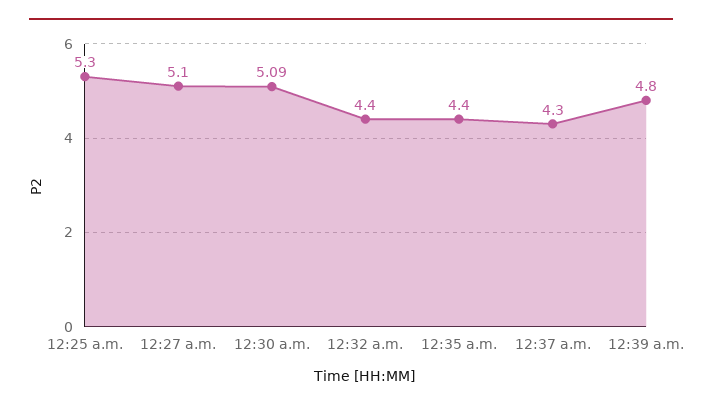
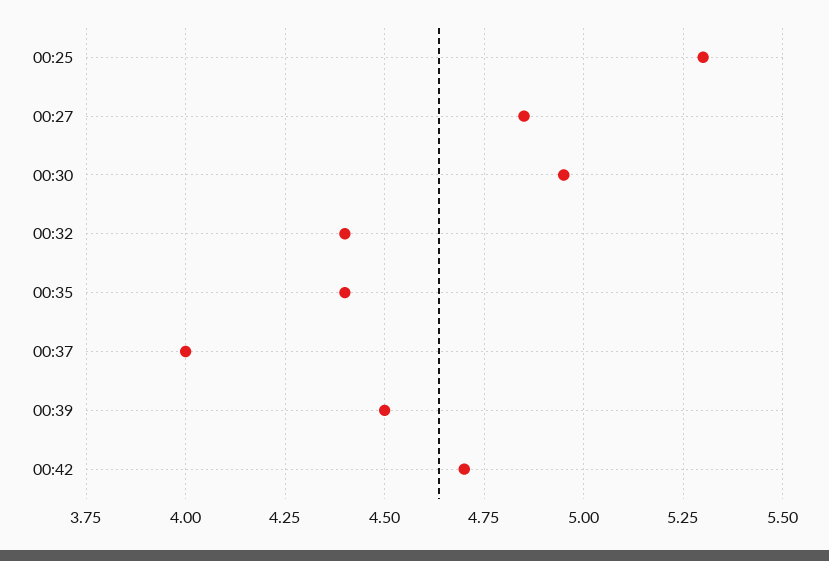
12:27 a.m.: 5.1 -> 4.85
12:30 a.m.: 5.09 -> 4.95
12:37 a.m.: 4.3 -> 4
12:39 a.m.: 4.8 -> 4.5
00:42: none -> 4.7

